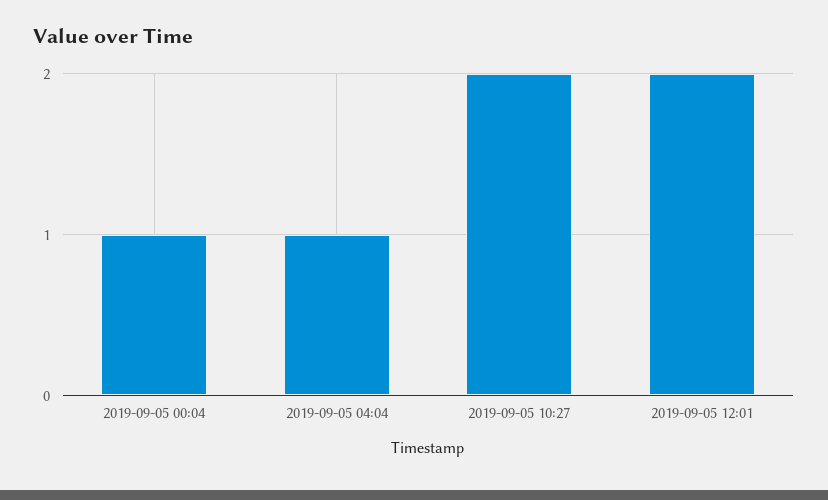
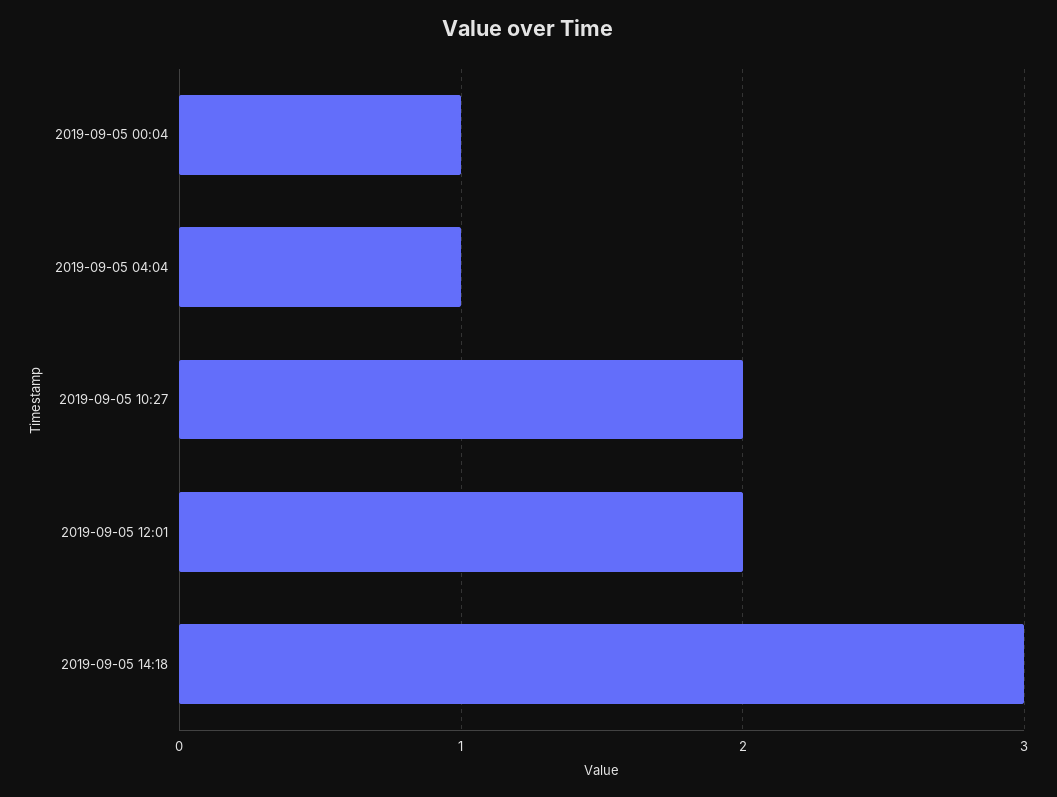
2019-09-05 14:18: none -> 3

